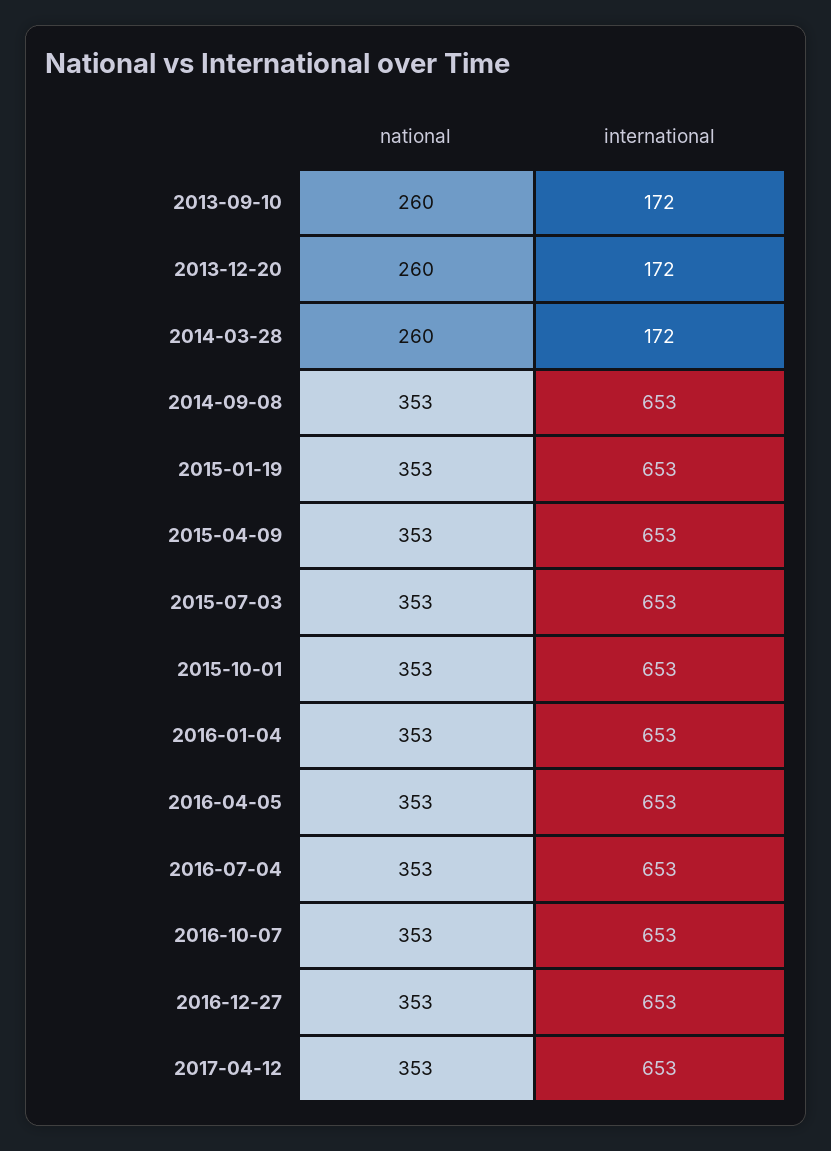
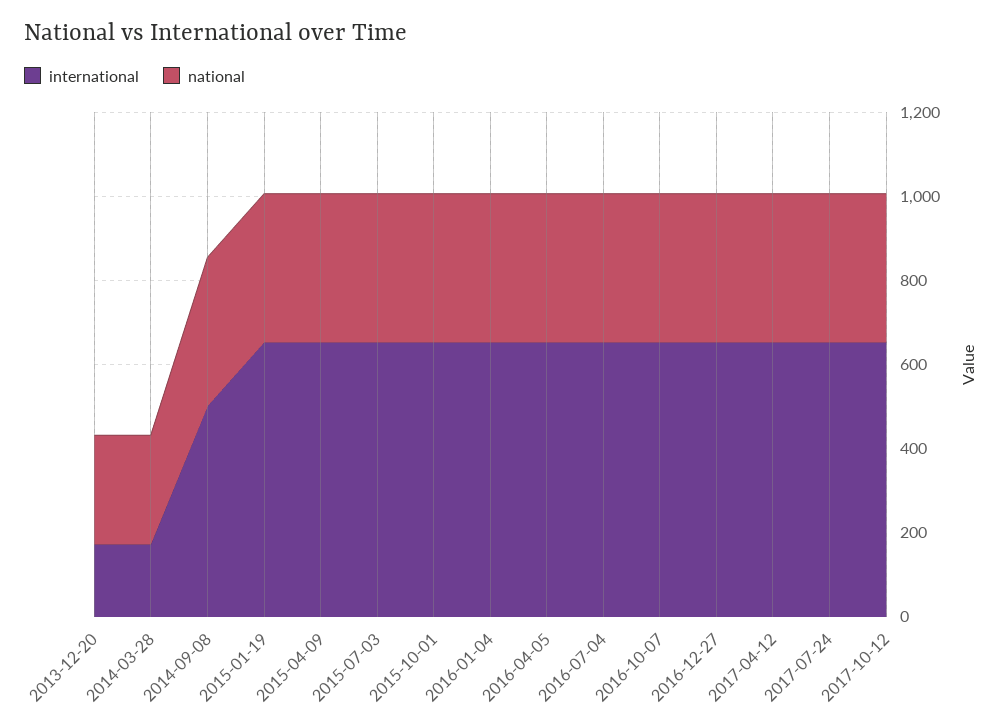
national, 2013-09-10: 260 -> none
international, 2013-09-10: 172 -> none
international, 2014-09-08: 653 -> 500
international, 2017-07-24: none -> 650
national, 2017-07-24: none -> 350
international, 2017-10-12: none -> 650
national, 2017-10-12: none -> 350

